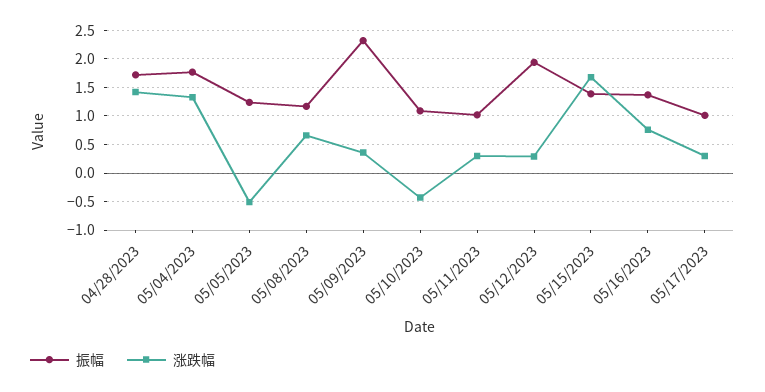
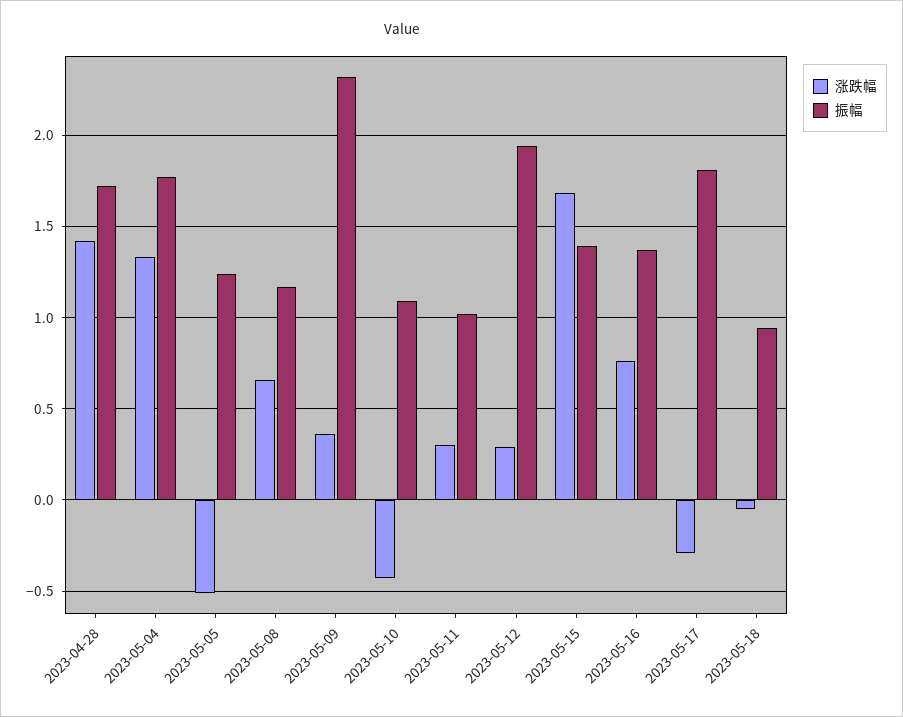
振幅, 05/17/2023: 1 -> 1.8
涨跌幅, 05/17/2023: 0.25 -> -0.3
涨跌幅, 2023-05-18: none -> -0.05
振幅, 2023-05-18: none -> 0.95

